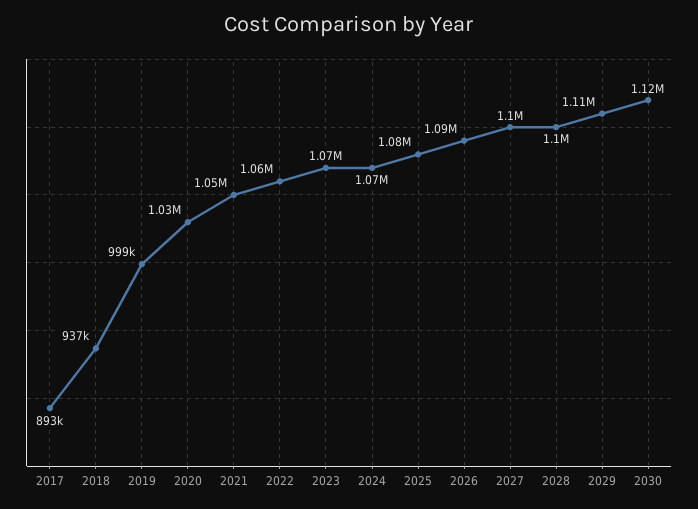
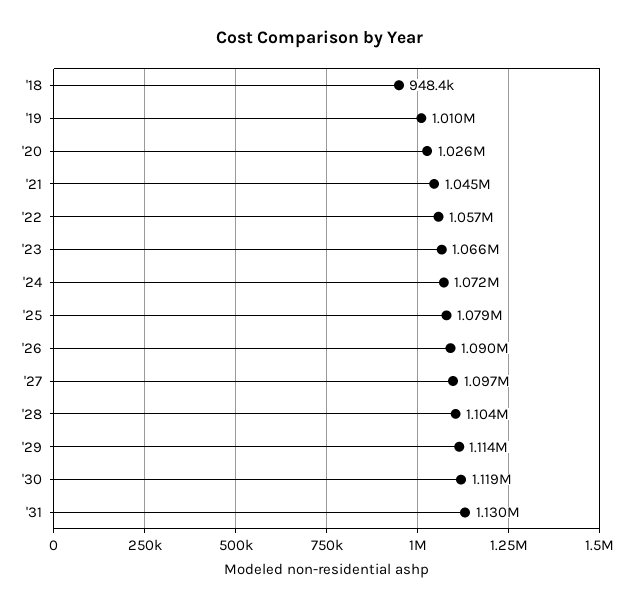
2017: 893000 -> none
2018: 937000 -> 948400
2019: 999000 -> 1010000
'31: none -> 1130000

